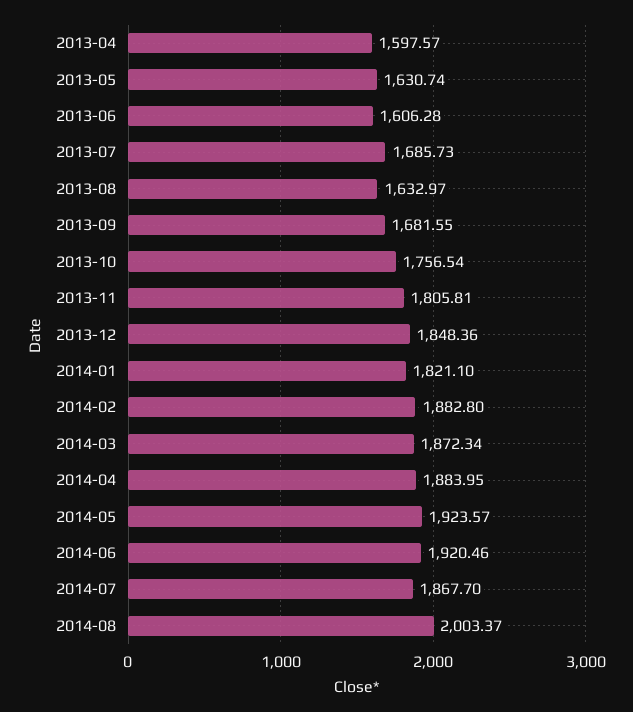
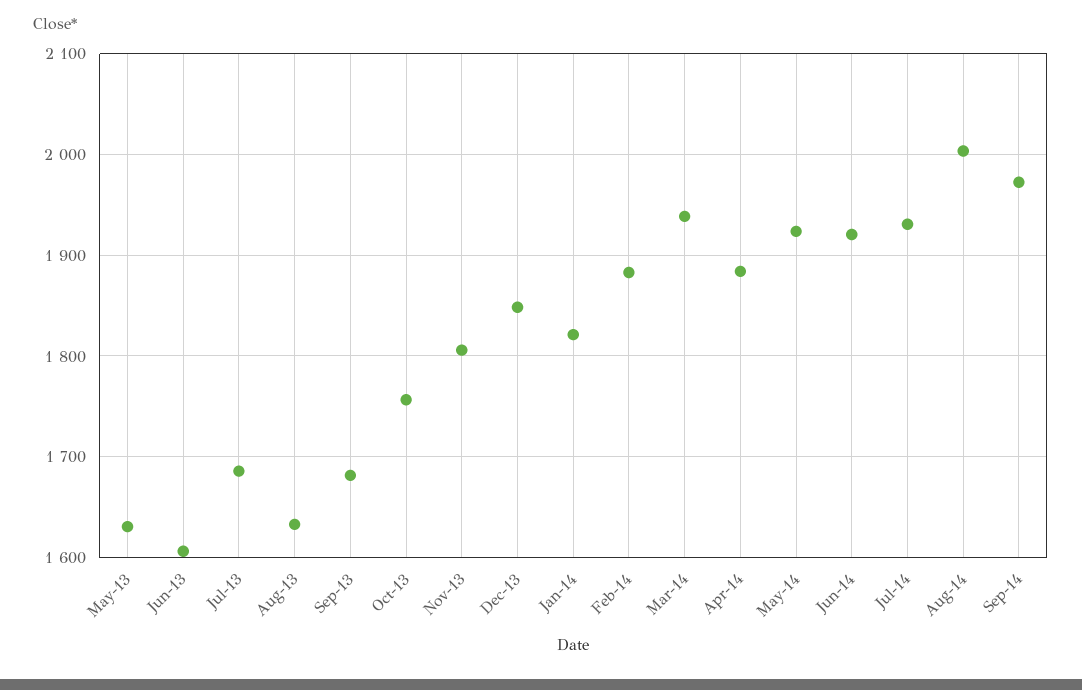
2013-04: 1597.57 -> none
2014-03: 1872.34 -> 1940
2014-07: 1867.7 -> 1930
Sep-14: none -> 1970

